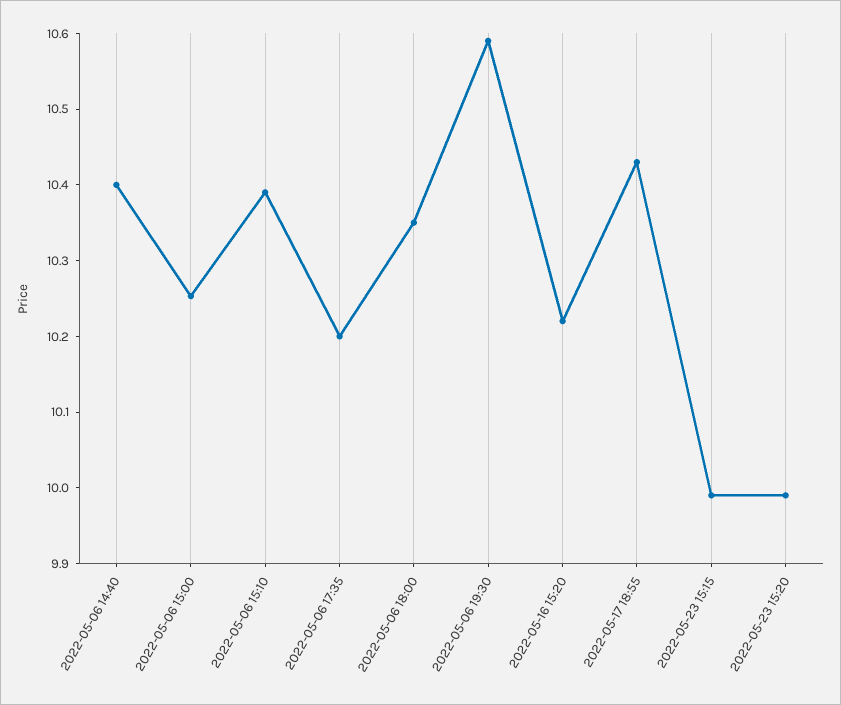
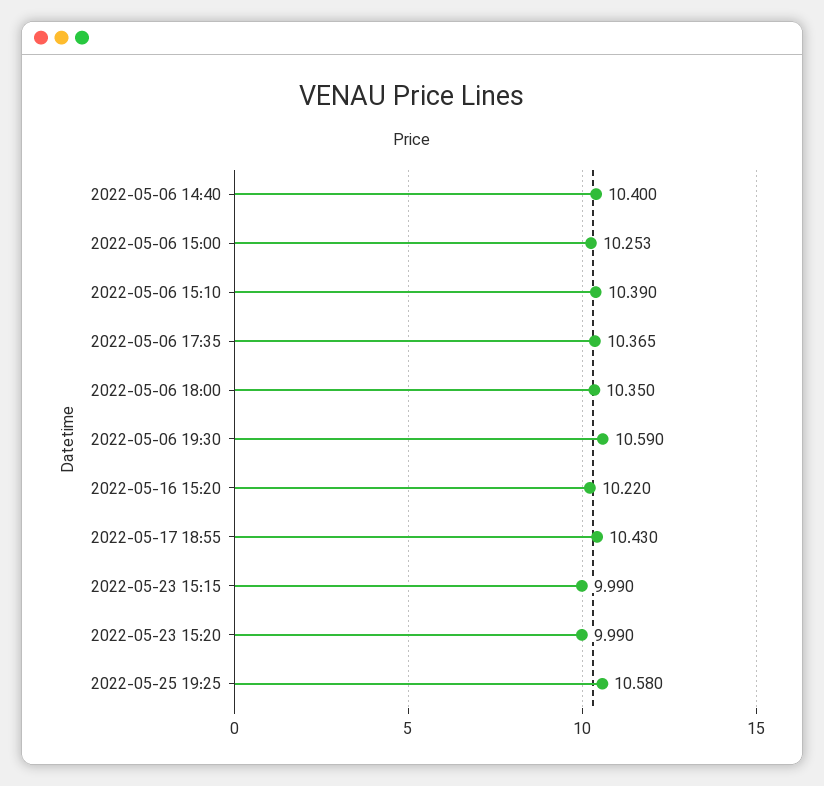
2022-05-06 17:35: 10.2 -> 10.365
2022-05-25 19:25: none -> 10.58

